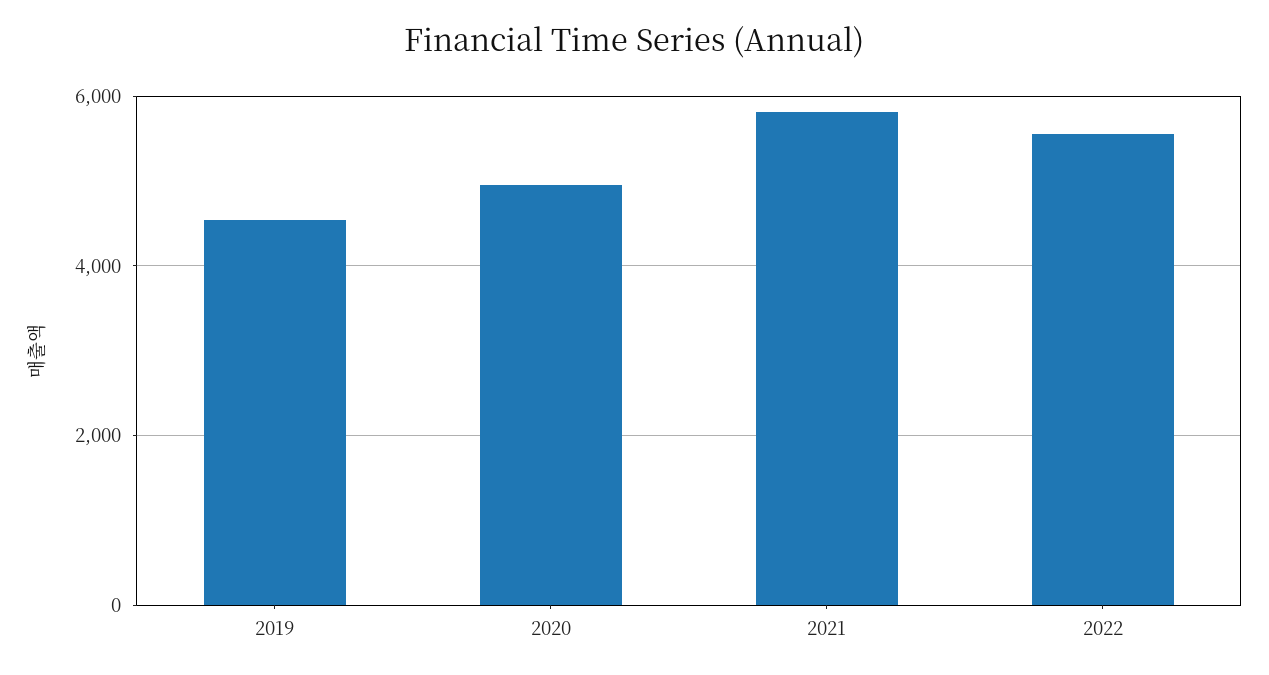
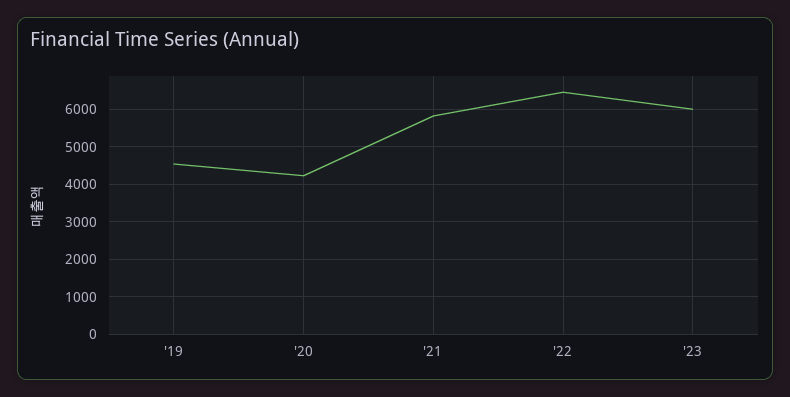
2020: 5000 -> 4200
2022: 5600 -> 6400
'23: none -> 6000

